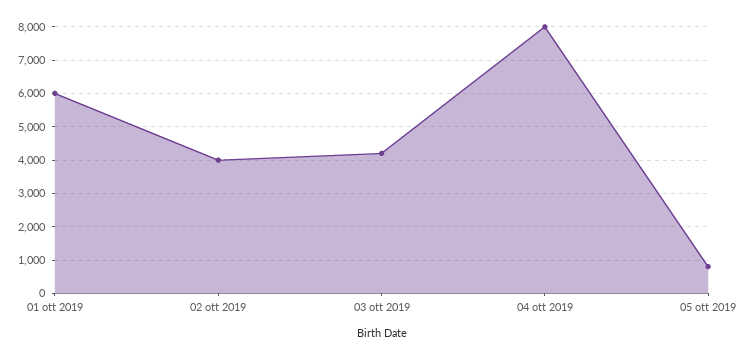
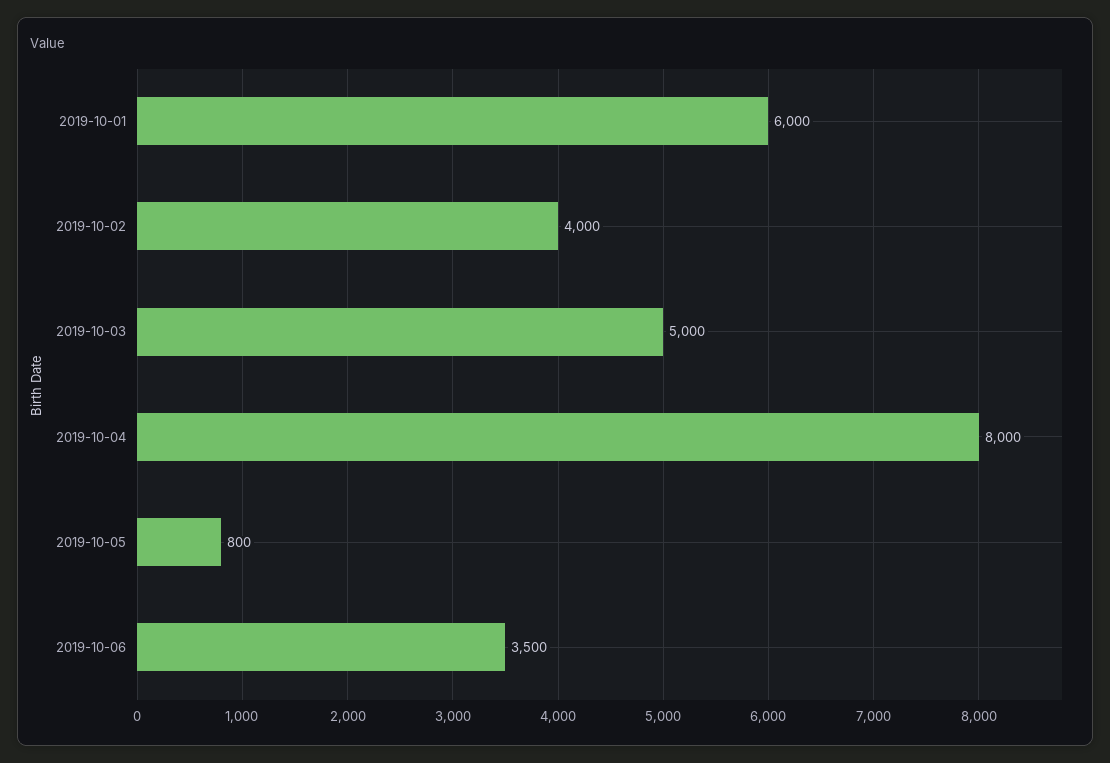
03 ott 2019: 4200 -> 5000
2019-10-06: none -> 3500

